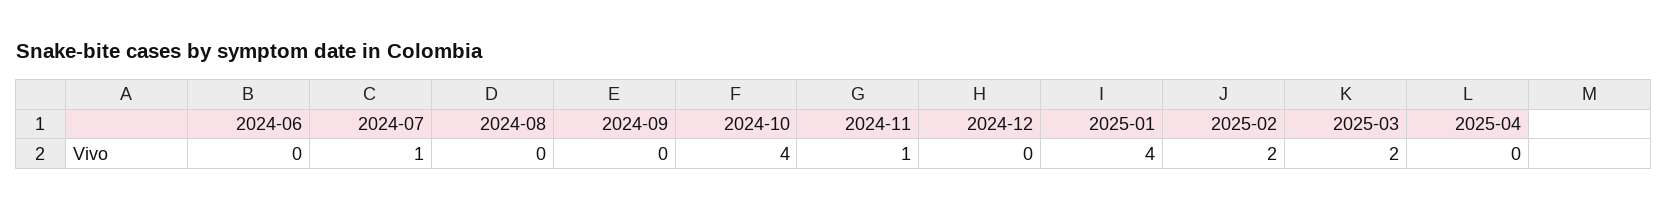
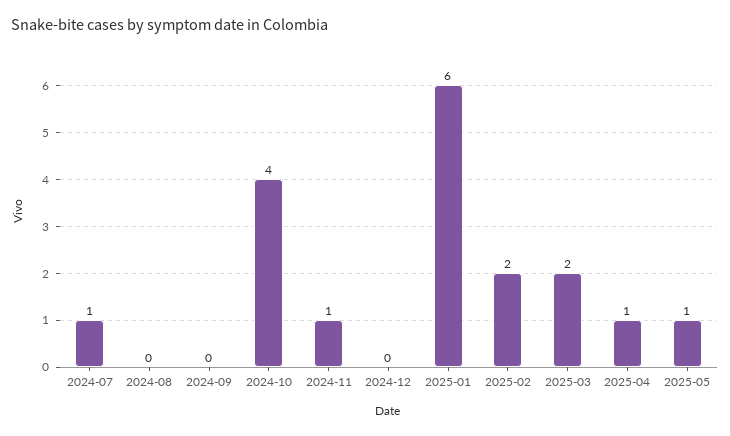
2024-06: 0 -> none
2025-01: 4 -> 6
2025-04: 0 -> 1
2025-05: none -> 1

